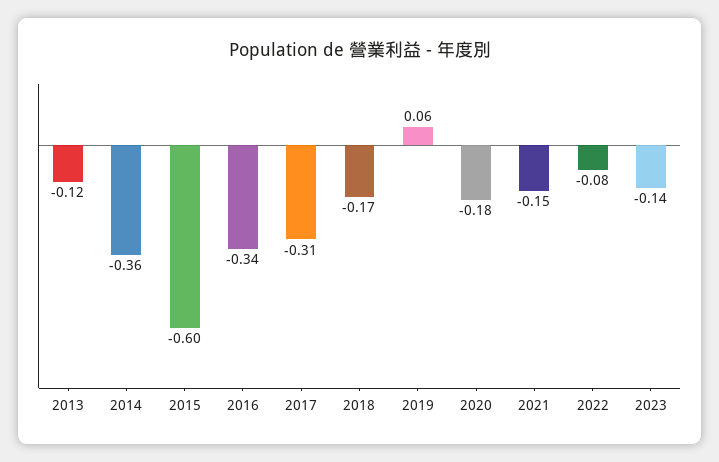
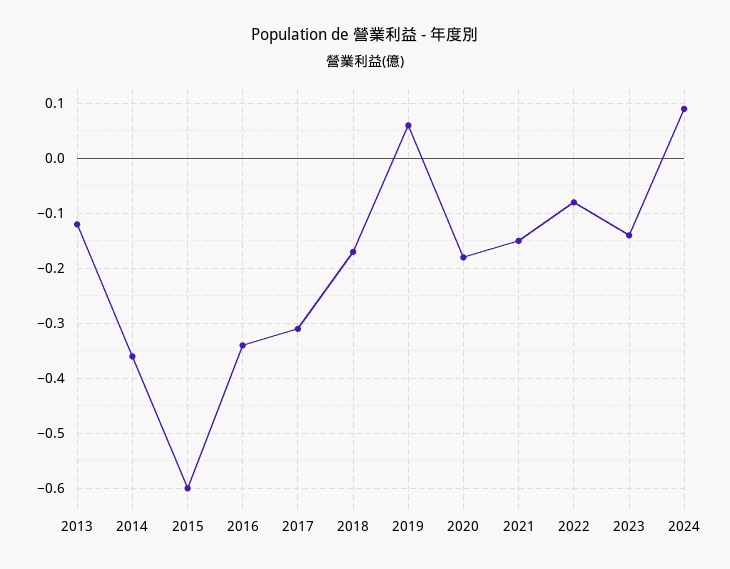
2024: none -> 0.1

